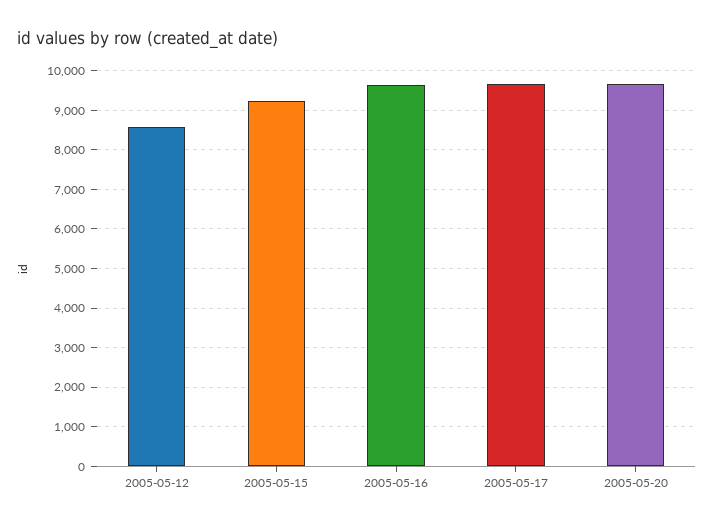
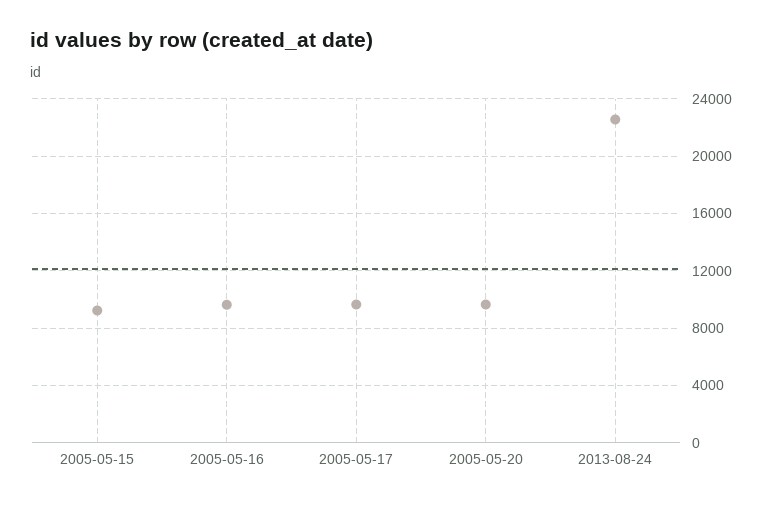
2005-05-12: 8600 -> none
2013-08-24: none -> 22500

